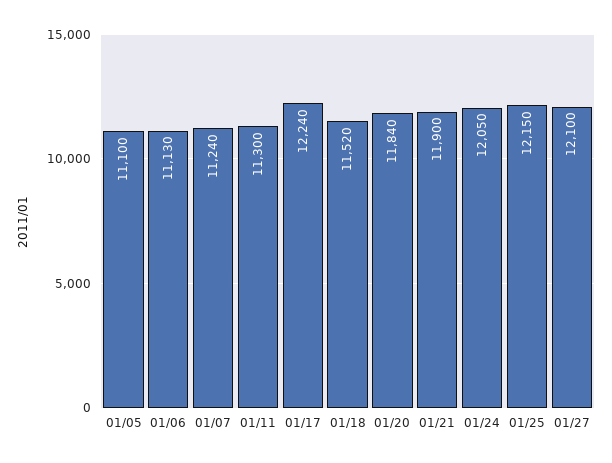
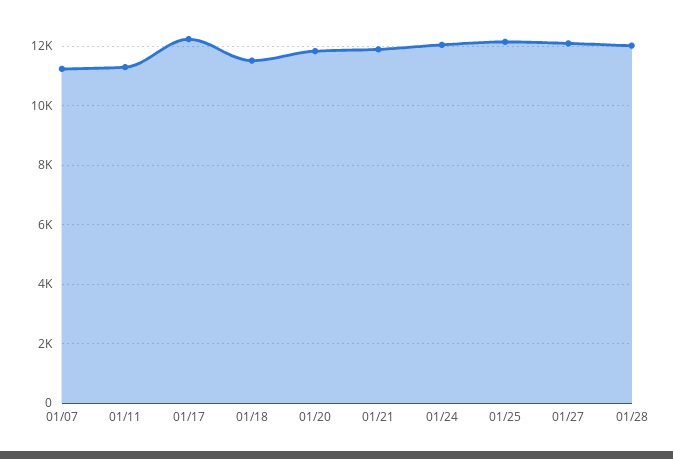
01/05: 11100 -> none
01/06: 11130 -> none
01/28: none -> 12000

